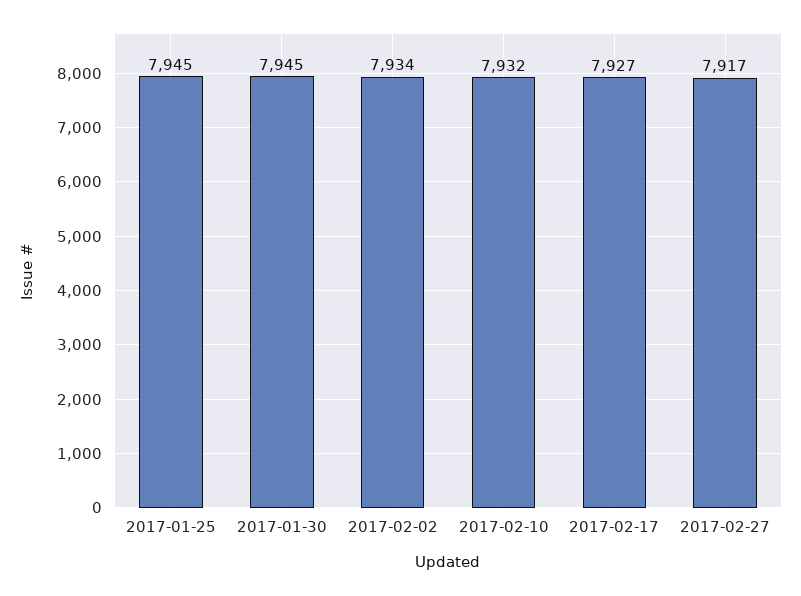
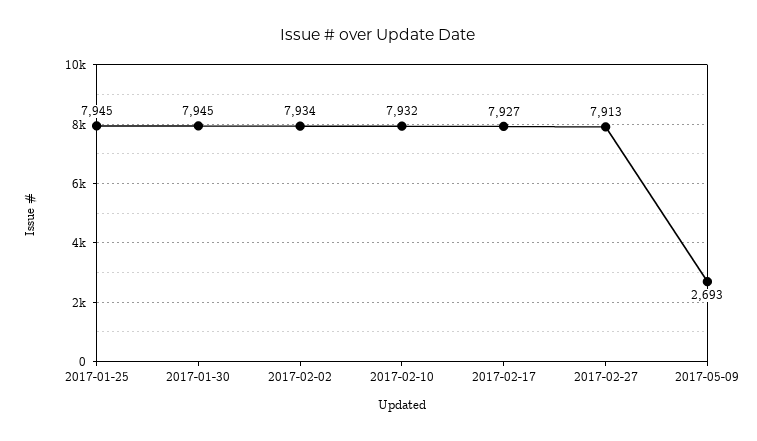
2017-02-27: 7917 -> 7913
2017-05-09: none -> 2693

